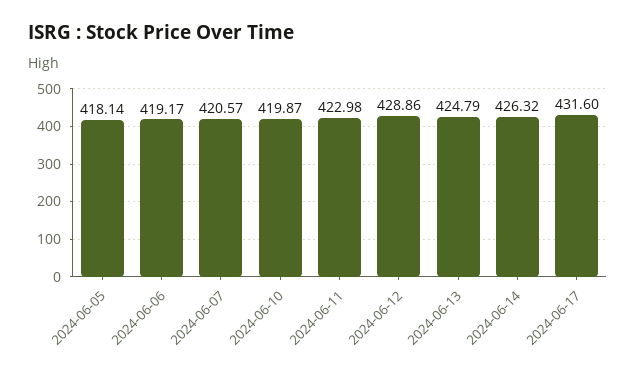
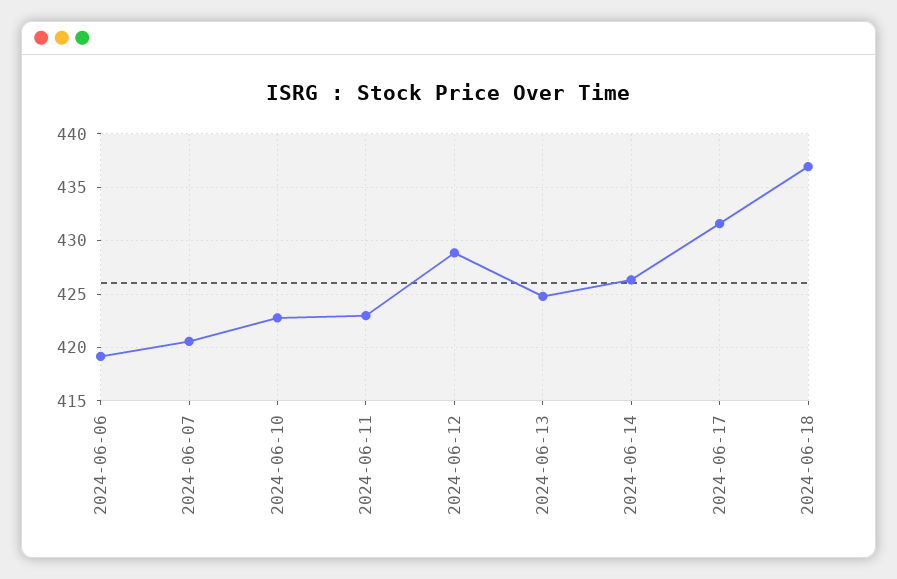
2024-06-05: 418.14 -> none
2024-06-10: 419.87 -> 423
2024-06-18: none -> 437

